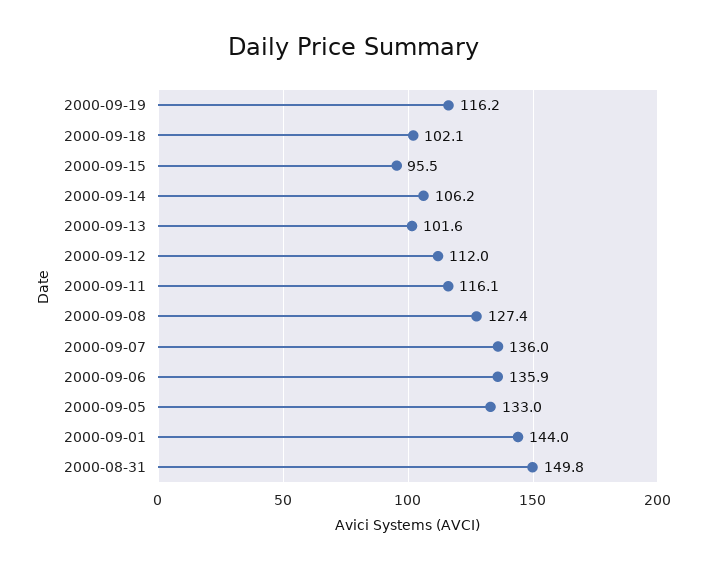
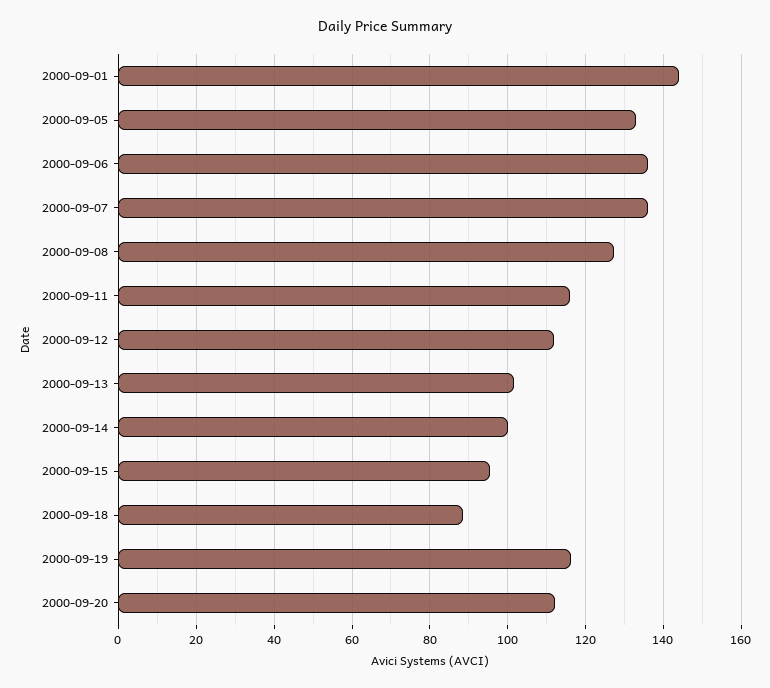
2000-09-18: 102.1 -> 88
2000-09-14: 106.2 -> 100
2000-08-31: 149.8 -> none
2000-09-20: none -> 112

